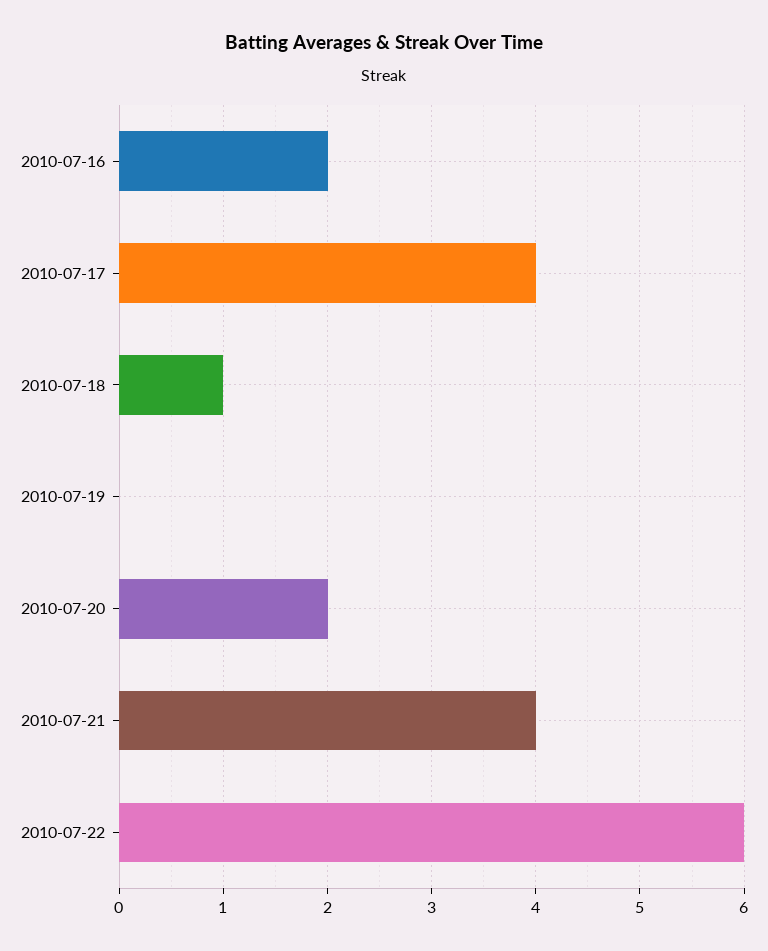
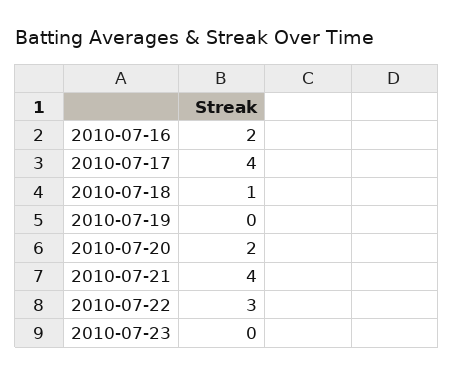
2010-07-22: 6 -> 3
2010-07-23: none -> 0

